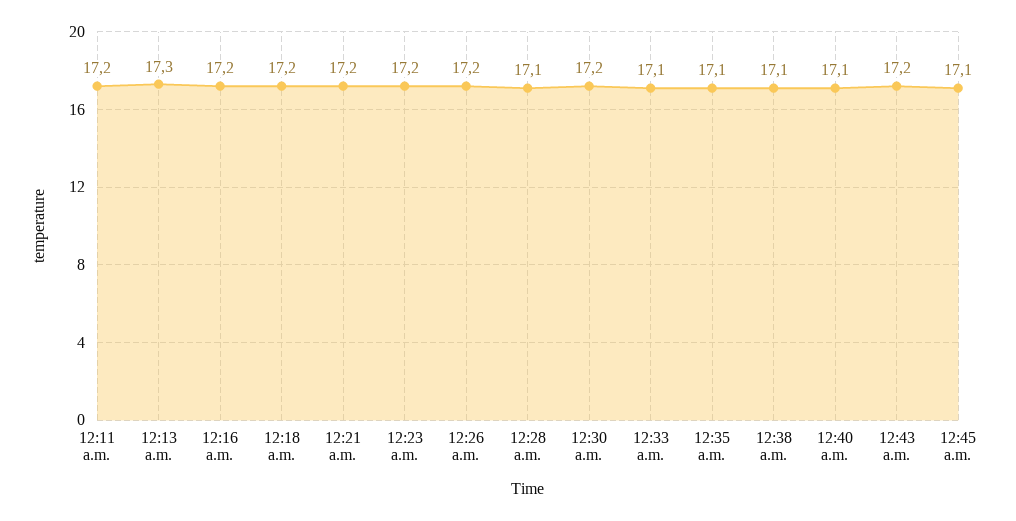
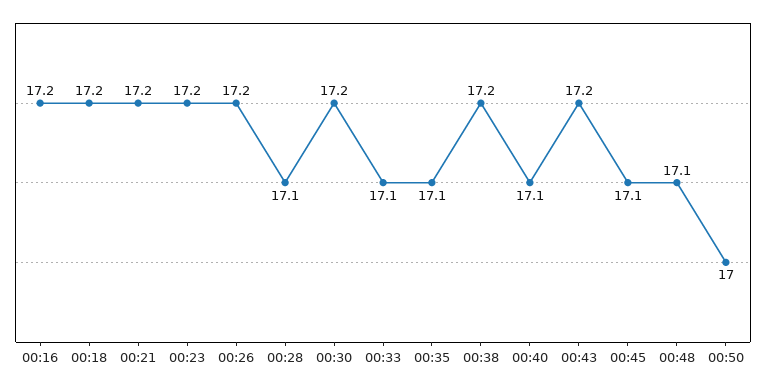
12:11 a.m.: 17.2 -> none
12:13 a.m.: 17.3 -> none
12:38 a.m.: 17.1 -> 17.2
00:48: none -> 17.1
00:50: none -> 17

